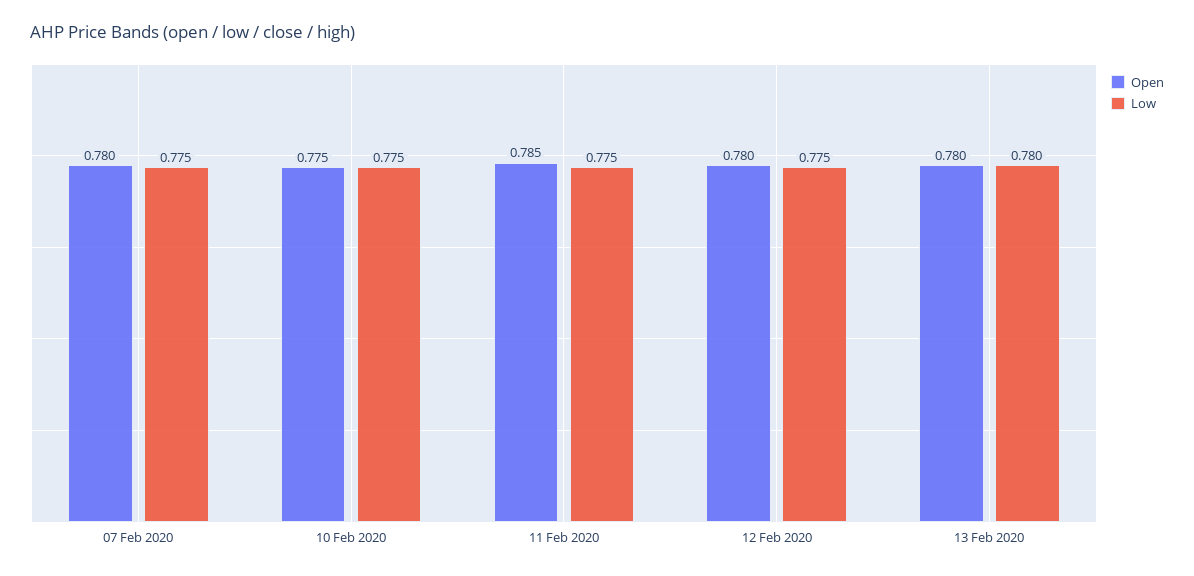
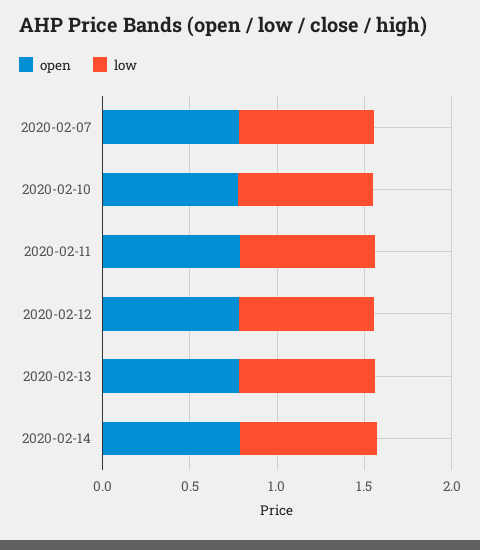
Open, 2020-02-14: none -> 0.8
Low, 2020-02-14: none -> 0.8

